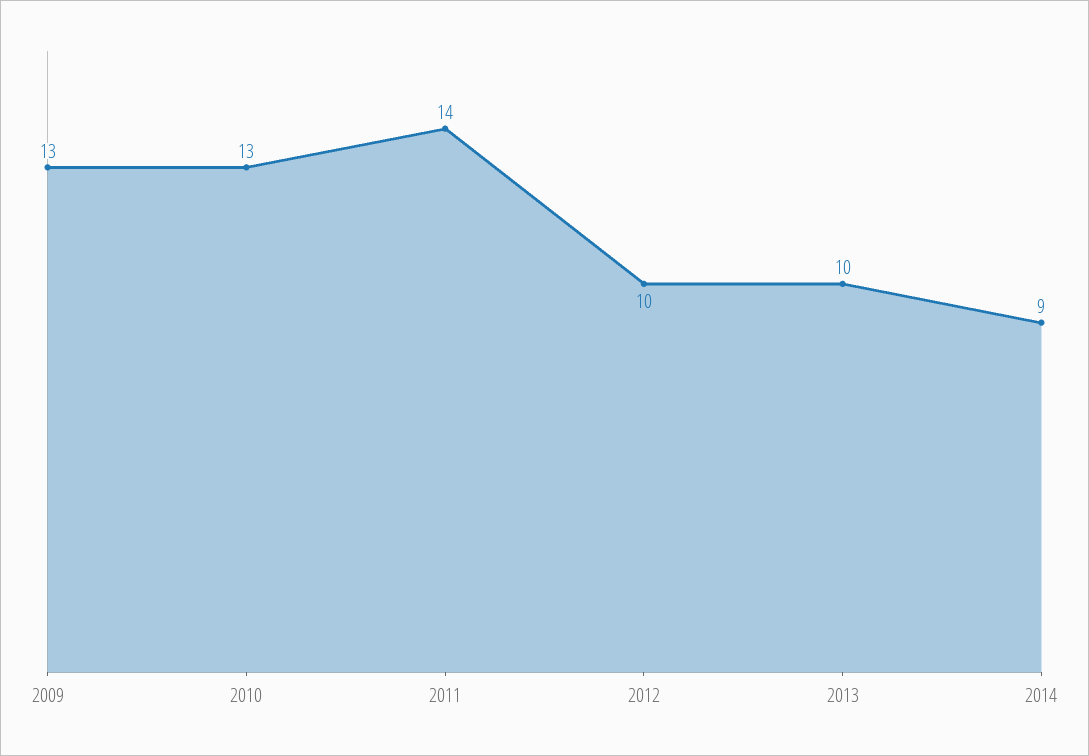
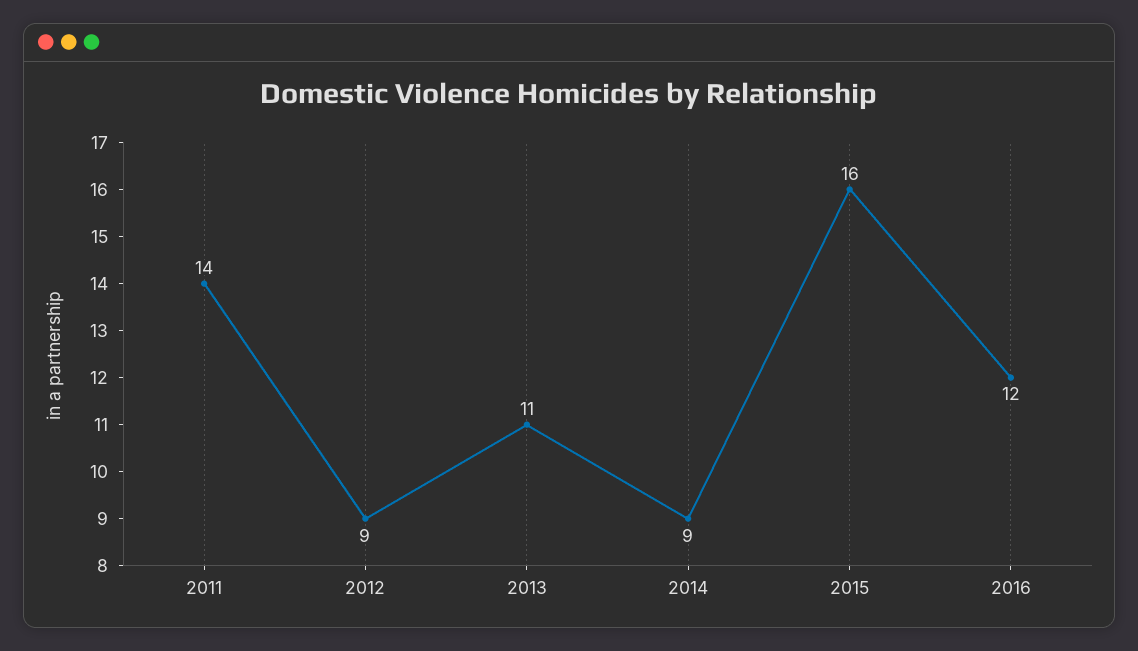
2009: 13 -> none
2010: 13 -> none
2012: 10 -> 9
2013: 10 -> 11
2015: none -> 16
2016: none -> 12

